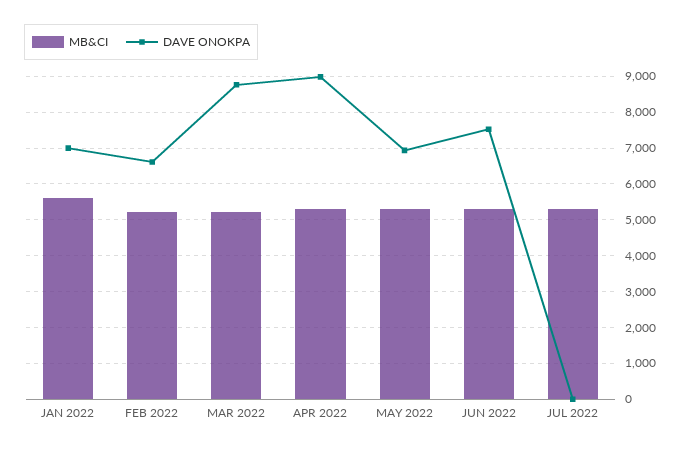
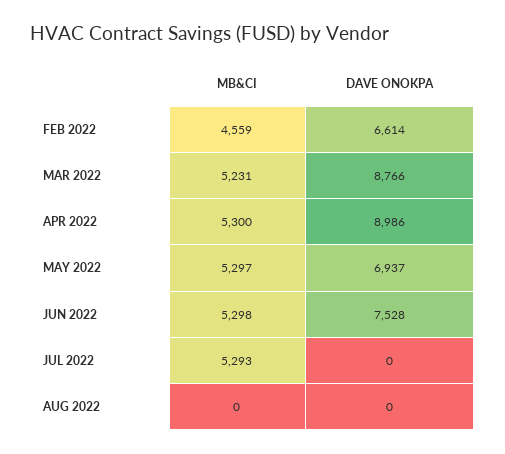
MB&CI, JAN 2022: 5600 -> none
DAVE ONOKPA, JAN 2022: 7000 -> none
MB&CI, FEB 2022: 5200 -> 4559
MB&CI, AUG 2022: none -> 0
DAVE ONOKPA, AUG 2022: none -> 0

